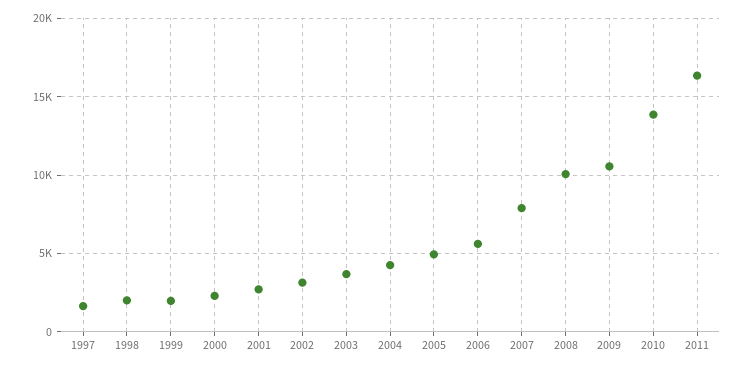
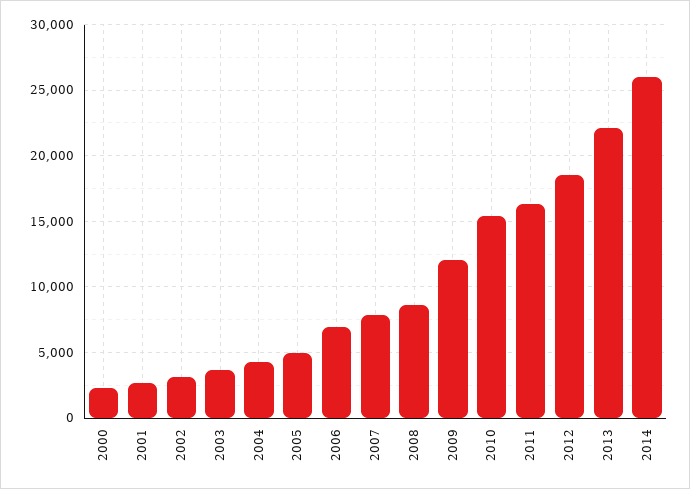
1997: 1500 -> none
1998: 2000 -> none
1999: 2000 -> none
2006: 5500 -> 7000
2008: 10000 -> 8500
2009: 10500 -> 12000
2010: 14000 -> 15500
2012: none -> 18500
2013: none -> 22000
2014: none -> 26000

